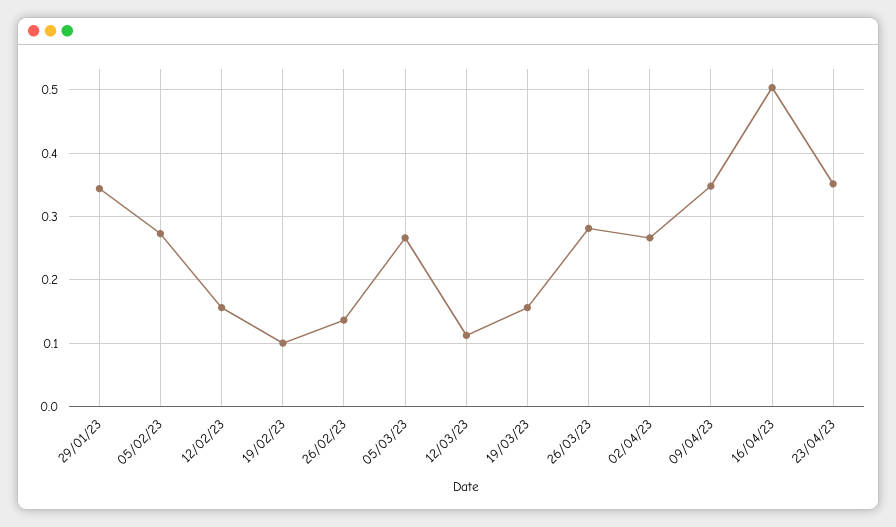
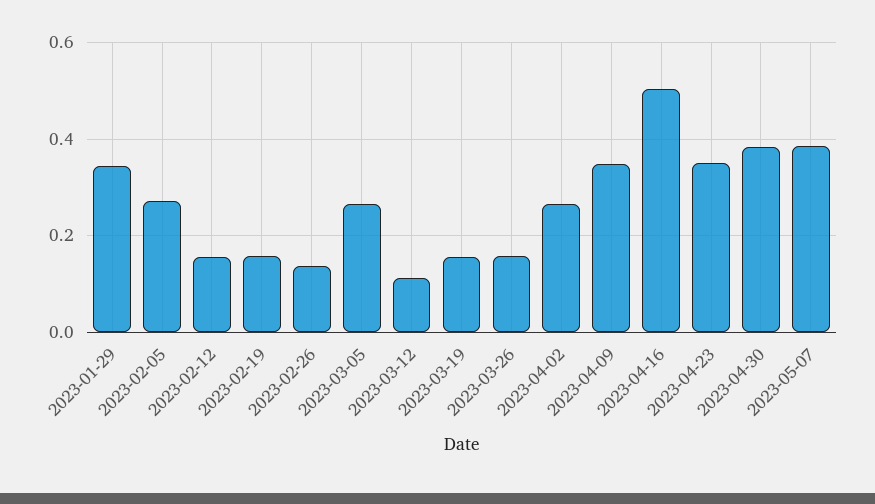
19/02/23: 0.1 -> 0.16
26/03/23: 0.28 -> 0.16
2023-04-30: none -> 0.38
2023-05-07: none -> 0.38

